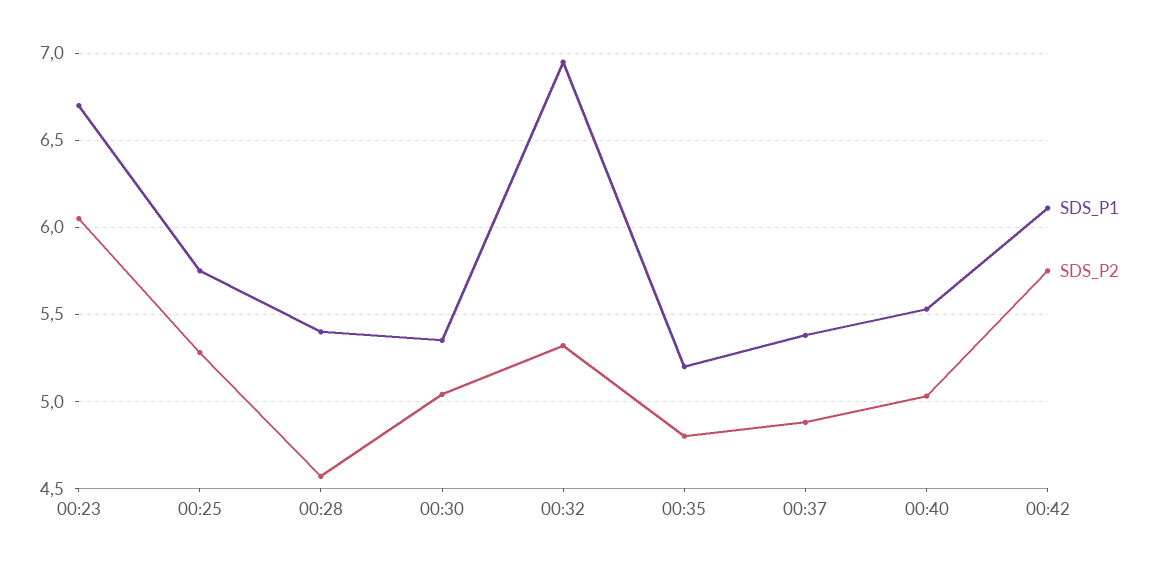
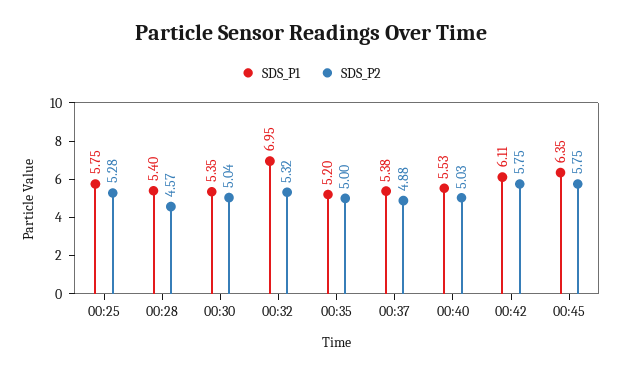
SDS_P1, 00:23: 6.7 -> none
SDS_P2, 00:23: 6.05 -> none
SDS_P2, 00:35: 4.8 -> 5
SDS_P1, 00:45: none -> 6.35
SDS_P2, 00:45: none -> 5.75

